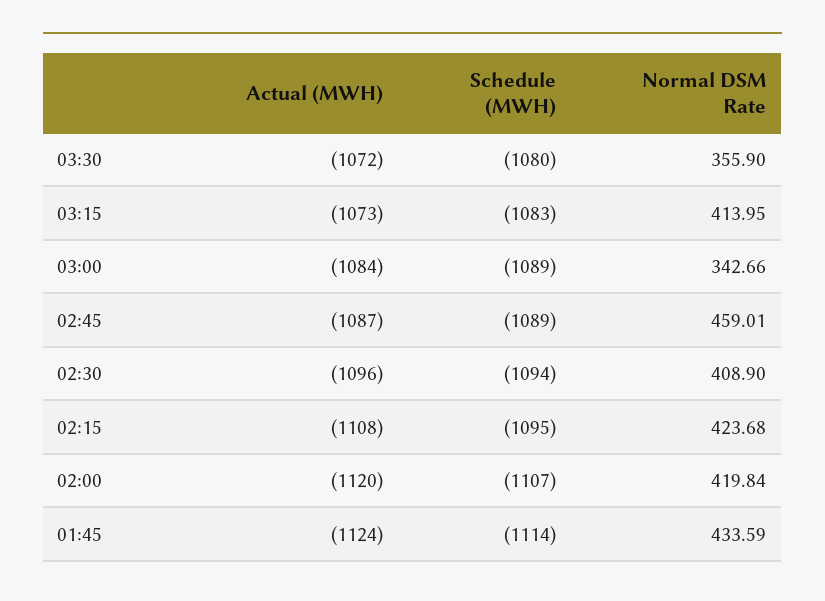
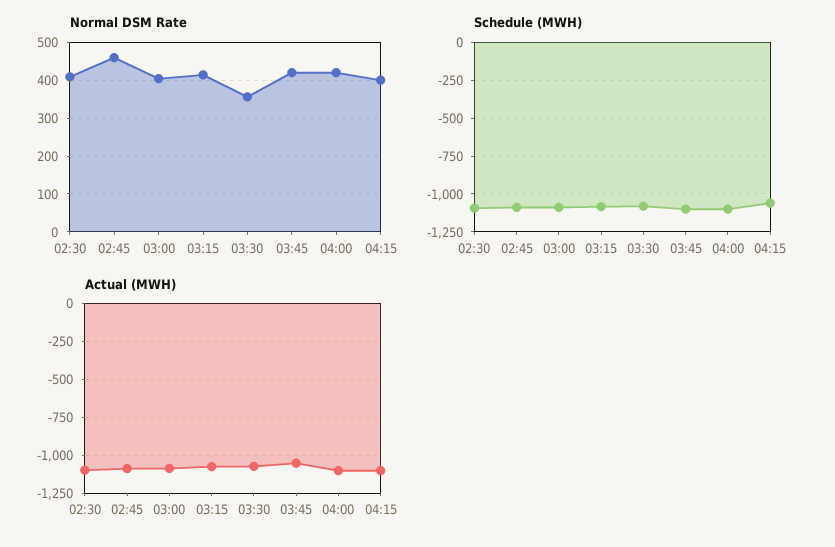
Normal DSM Rate, 03:00: 342.66 -> 400
Actual (MWH), 02:15: -1108 -> none
Schedule (MWH), 02:15: -1095 -> none
Normal DSM Rate, 02:15: 423.68 -> none
Actual (MWH), 02:00: -1120 -> none
Schedule (MWH), 02:00: -1107 -> none
Normal DSM Rate, 02:00: 419.84 -> none
Actual (MWH), 01:45: -1124 -> none
Schedule (MWH), 01:45: -1114 -> none
Normal DSM Rate, 01:45: 433.59 -> none
Normal DSM Rate, 03:45: none -> 420
Normal DSM Rate, 04:00: none -> 420
Normal DSM Rate, 04:15: none -> 400
Schedule (MWH), 03:45: none -> -1100
Schedule (MWH), 04:00: none -> -1100
Schedule (MWH), 04:15: none -> -1050
Actual (MWH), 03:45: none -> -1050
Actual (MWH), 04:00: none -> -1100
Actual (MWH), 04:15: none -> -1100

